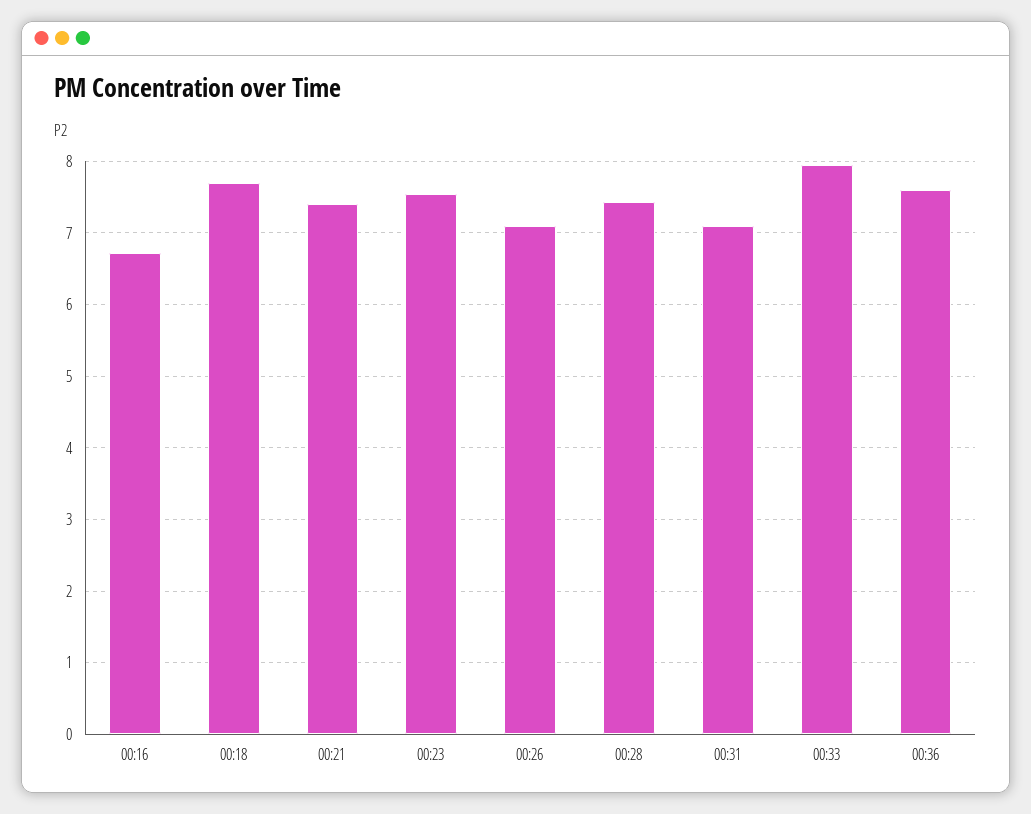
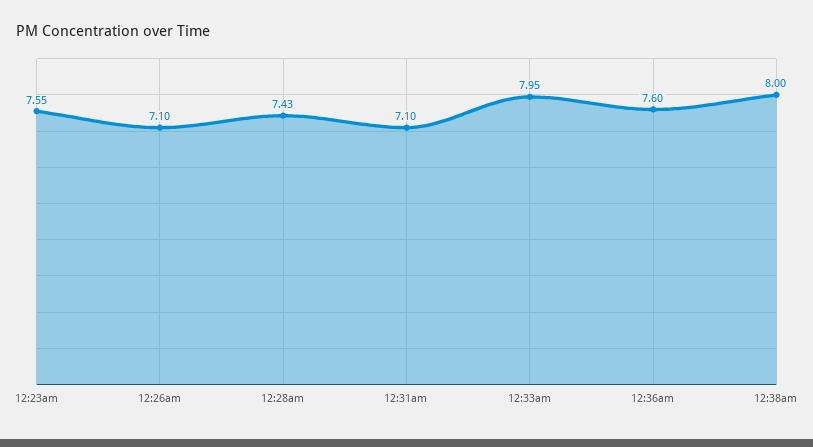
00:16: 6.7 -> none
00:18: 7.7 -> none
00:21: 7.4 -> none
12:38am: none -> 8

